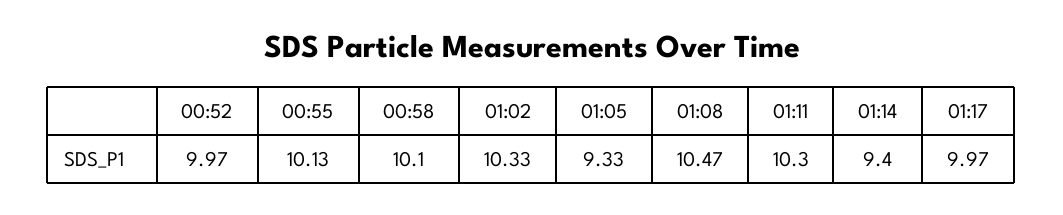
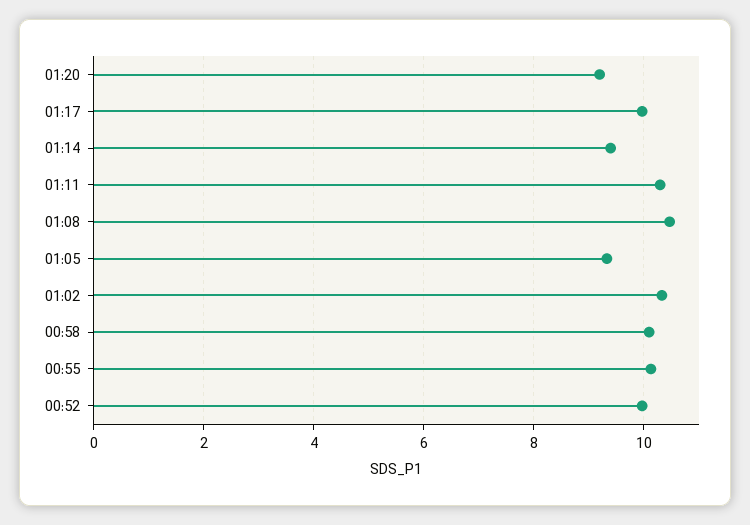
01:20: none -> 9.2

